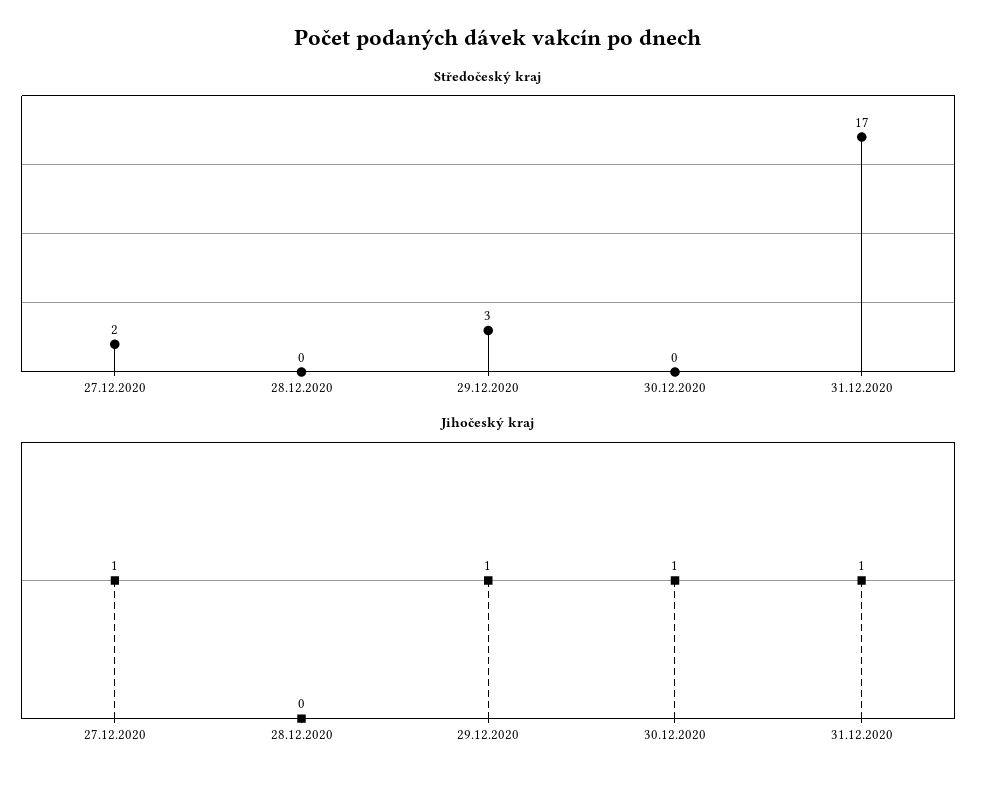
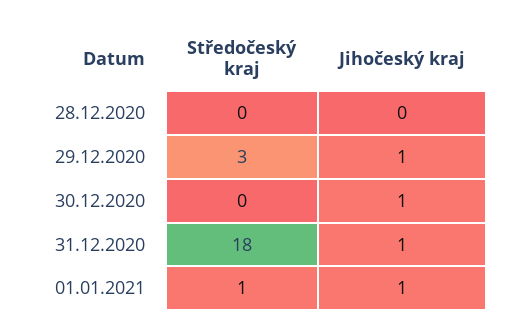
Středočeský kraj, 27.12.2020: 2 -> none
Středočeský kraj, 31.12.2020: 17 -> 18
Jihočeský kraj, 27.12.2020: 1 -> none
Středočeský kraj, 01.01.2021: none -> 1
Jihočeský kraj, 01.01.2021: none -> 1

